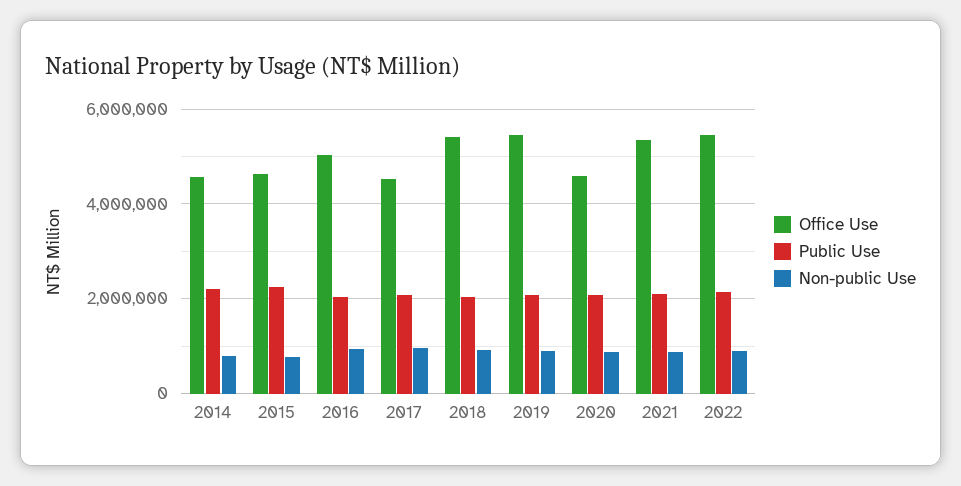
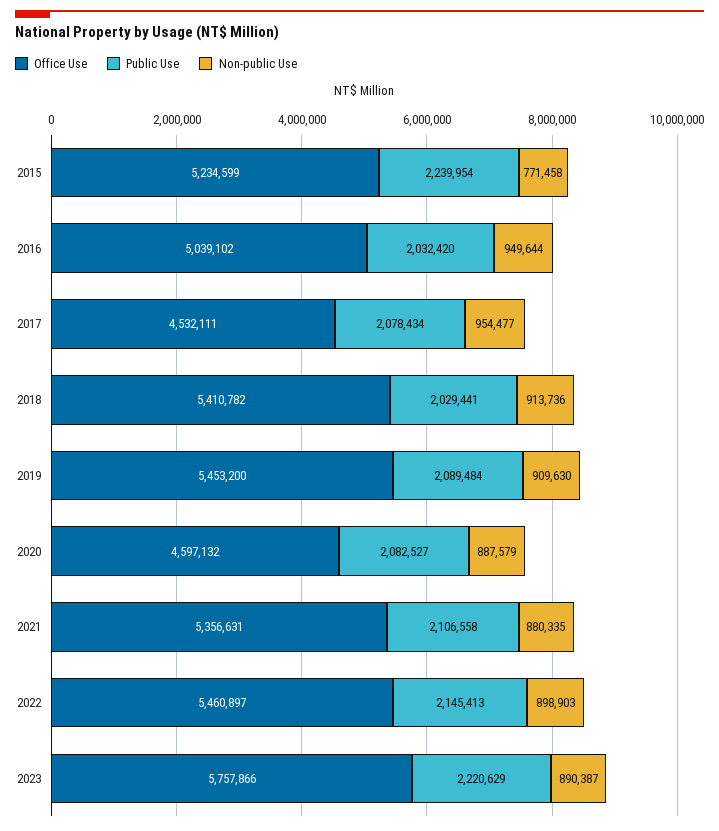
Office Use, 2014: 4600000 -> none
Public Use, 2014: 2200000 -> none
Non-public Use, 2014: 800000 -> none
Office Use, 2015: 4600000 -> 5234599
Office Use, 2023: none -> 5757866
Public Use, 2023: none -> 2220629
Non-public Use, 2023: none -> 890387

